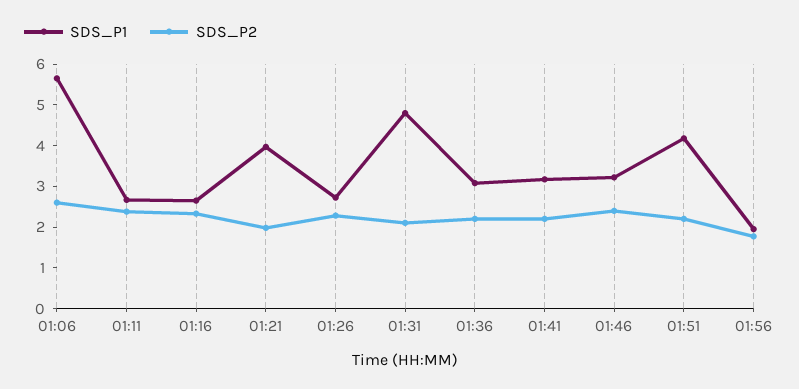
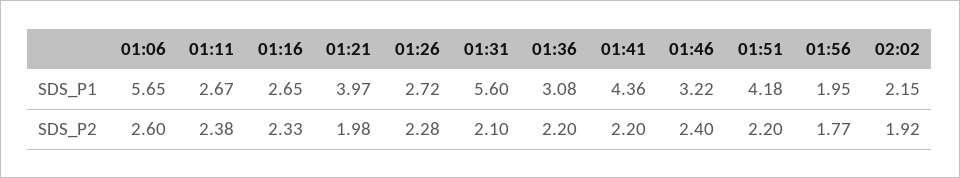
SDS_P1, 01:31: 4.8 -> 5.6
SDS_P1, 01:41: 3.2 -> 4.36
SDS_P1, 02:02: none -> 2.15
SDS_P2, 02:02: none -> 1.92

